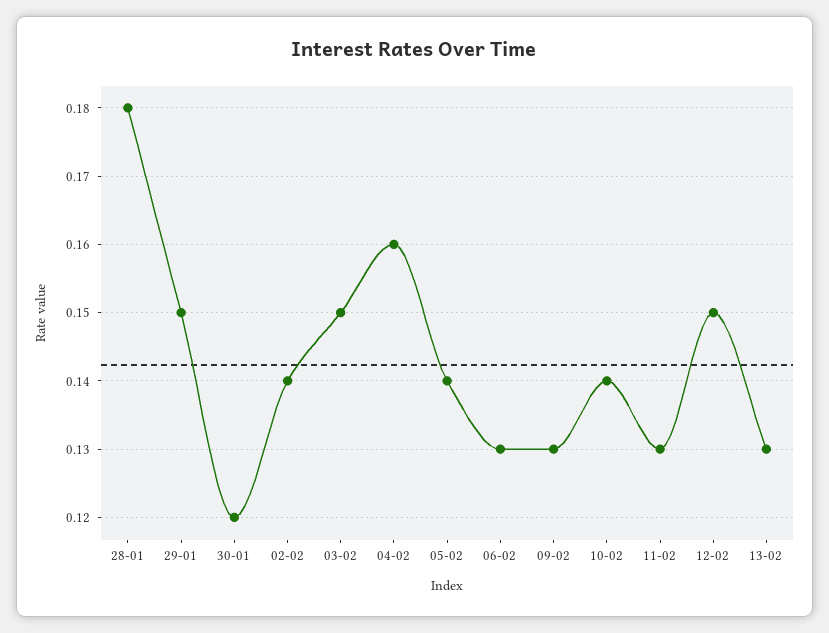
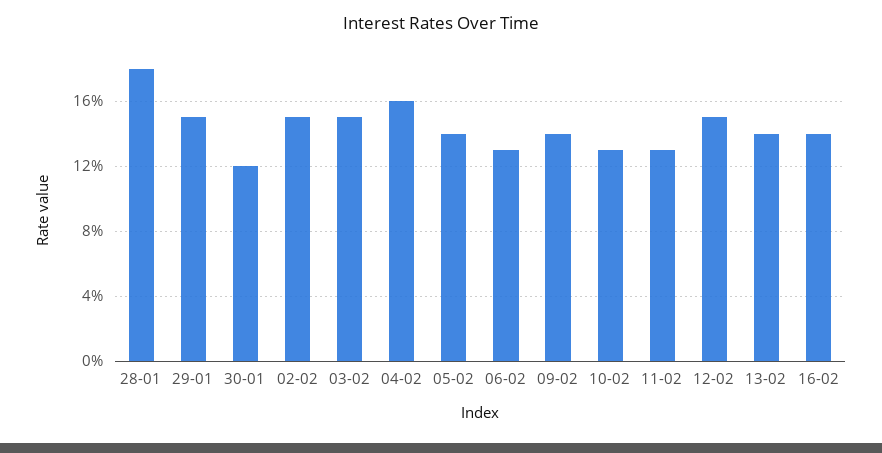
02-02: 0.14 -> 0.15
09-02: 0.13 -> 0.14
10-02: 0.14 -> 0.13
13-02: 0.13 -> 0.14
16-02: none -> 0.14

